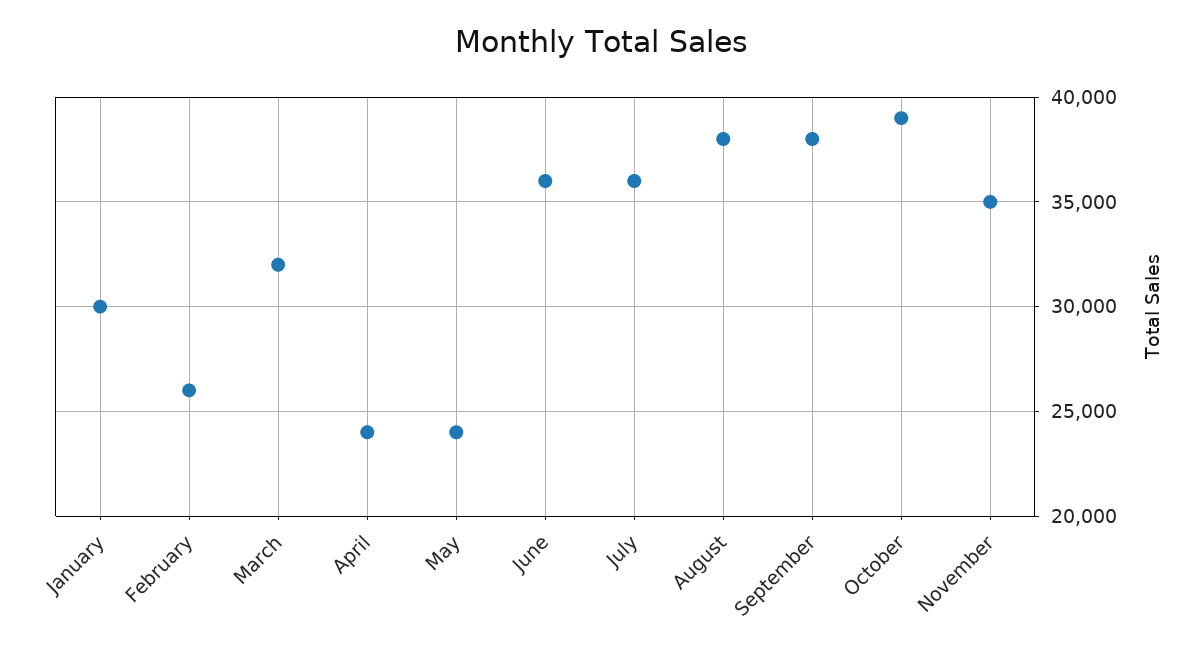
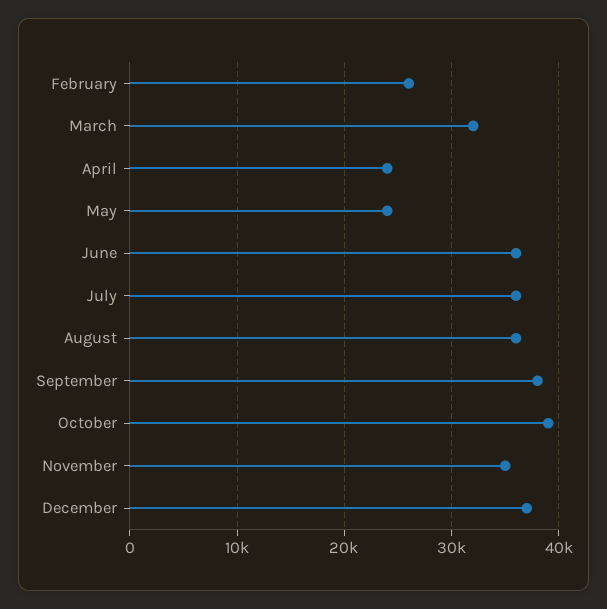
January: 30000 -> none
August: 38000 -> 36000
December: none -> 37000

